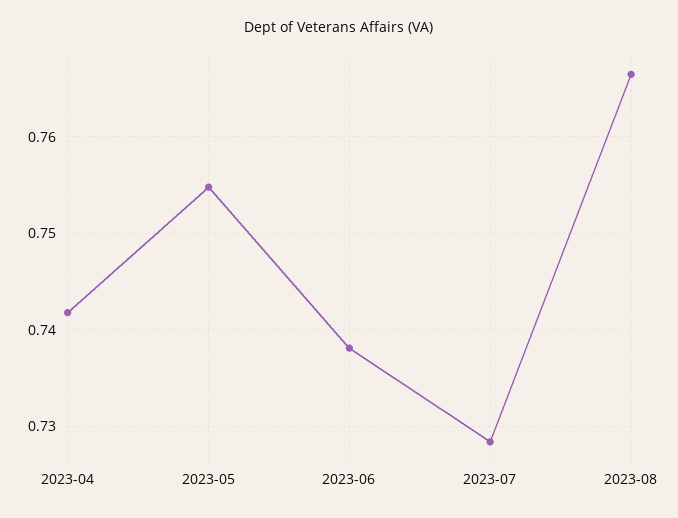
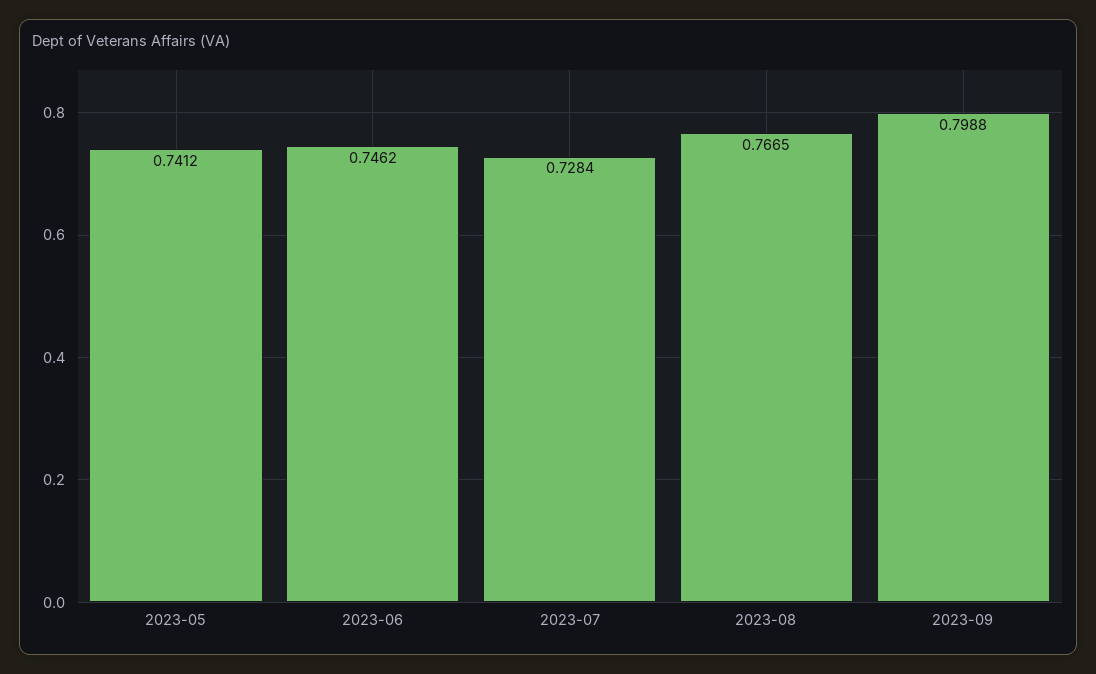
2023-04: 0.742 -> none
2023-05: 0.755 -> 0.7412
2023-06: 0.738 -> 0.7462
2023-09: none -> 0.7988

